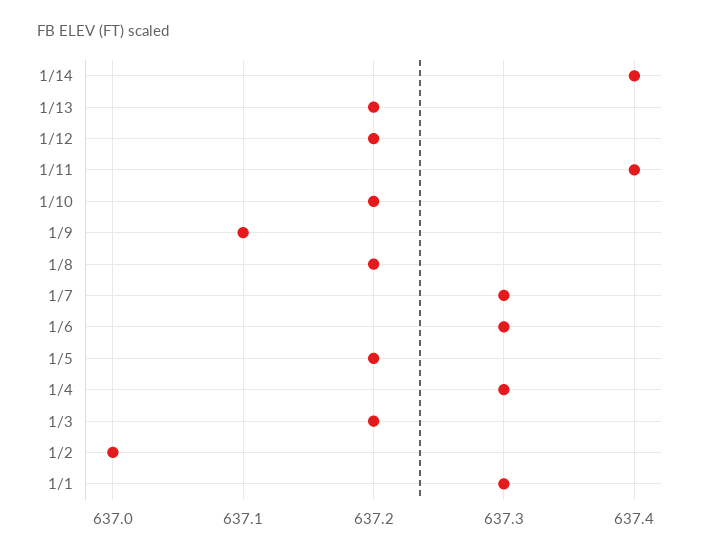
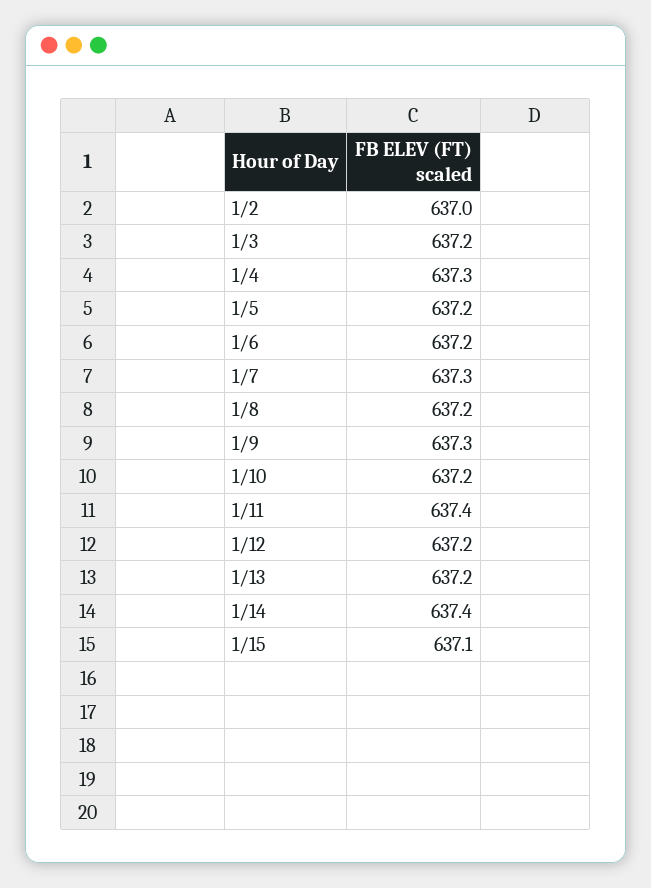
1/9: 637.1 -> 637.3
1/6: 637.3 -> 637.2
1/1: 637.3 -> none
1/15: none -> 637.1

